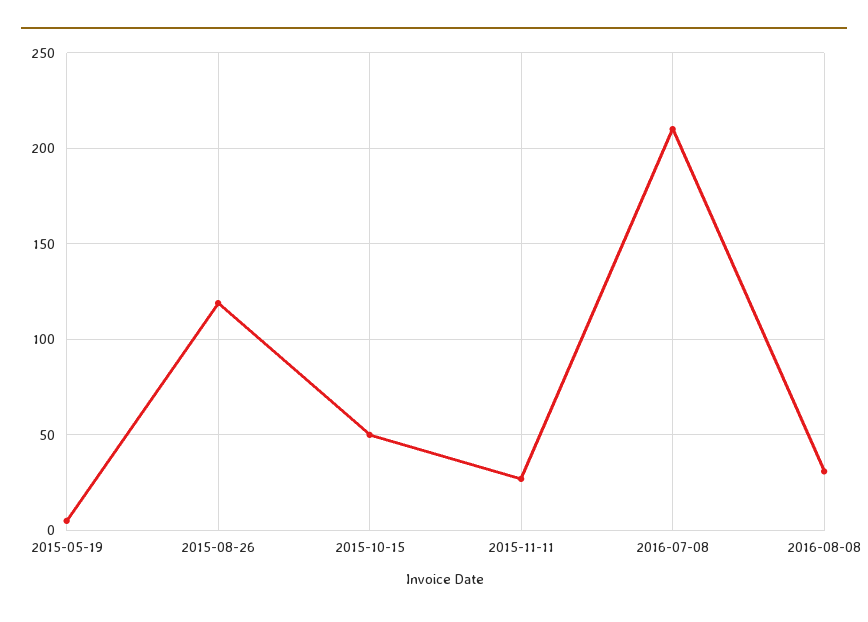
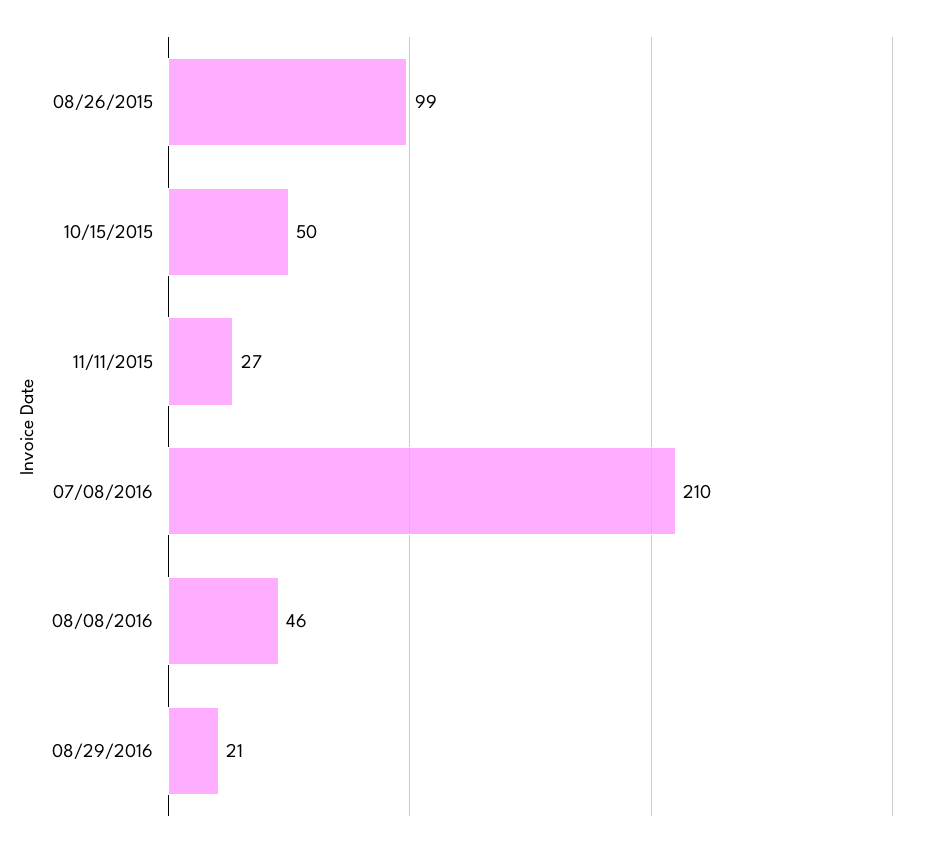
2015-05-19: 5 -> none
2015-08-26: 120 -> 99
2016-08-08: 30 -> 46
08/29/2016: none -> 21

